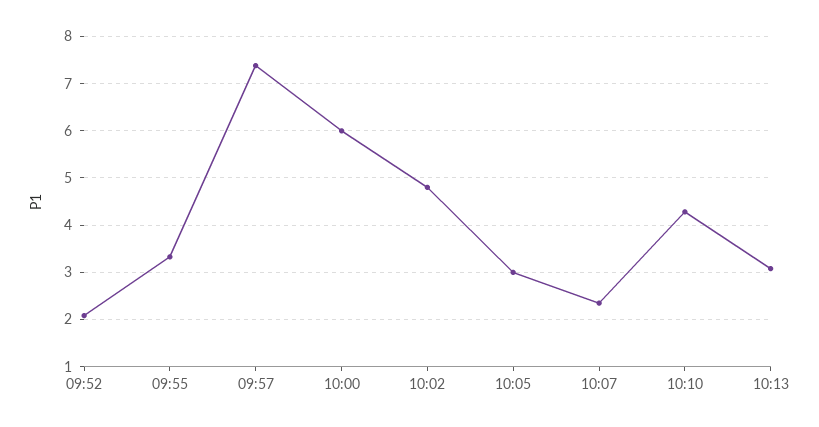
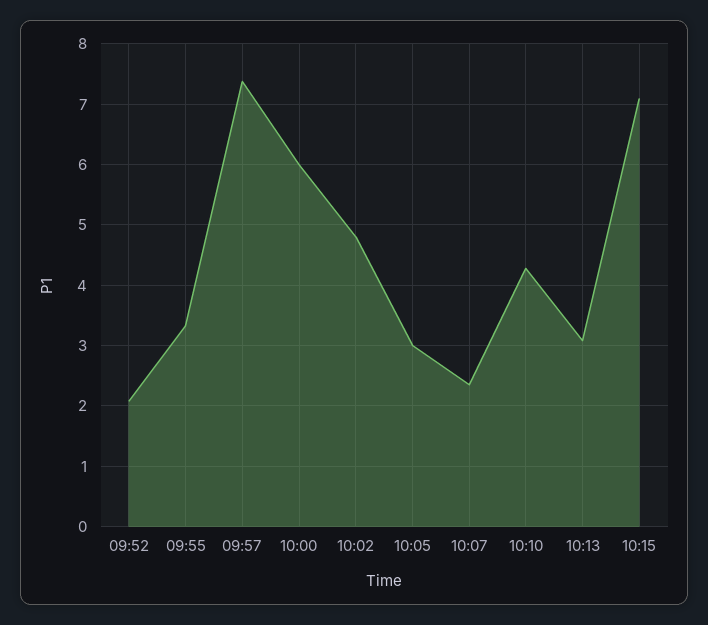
10:15: none -> 7.1

